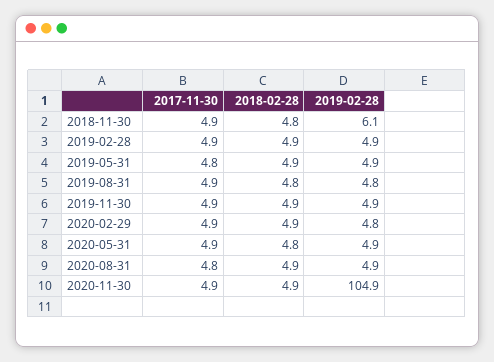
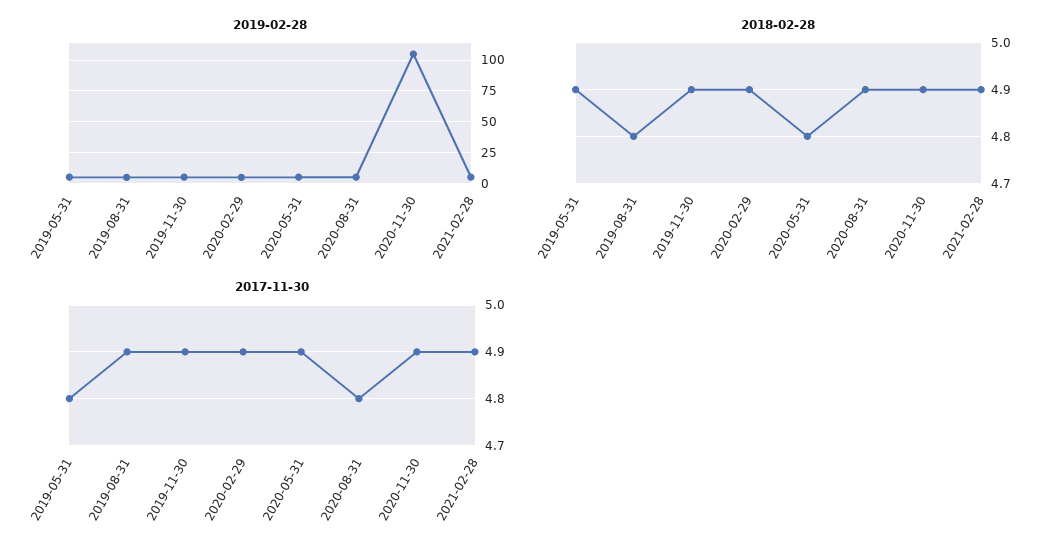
2017-11-30, 2018-11-30: 4.9 -> none
2018-02-28, 2018-11-30: 4.8 -> none
2019-02-28, 2018-11-30: 6.1 -> none
2017-11-30, 2019-02-28: 4.9 -> none
2018-02-28, 2019-02-28: 4.9 -> none
2019-02-28, 2019-02-28: 4.9 -> none
2019-02-28, 2021-02-28: none -> 5
2018-02-28, 2021-02-28: none -> 4.9
2017-11-30, 2021-02-28: none -> 4.9

